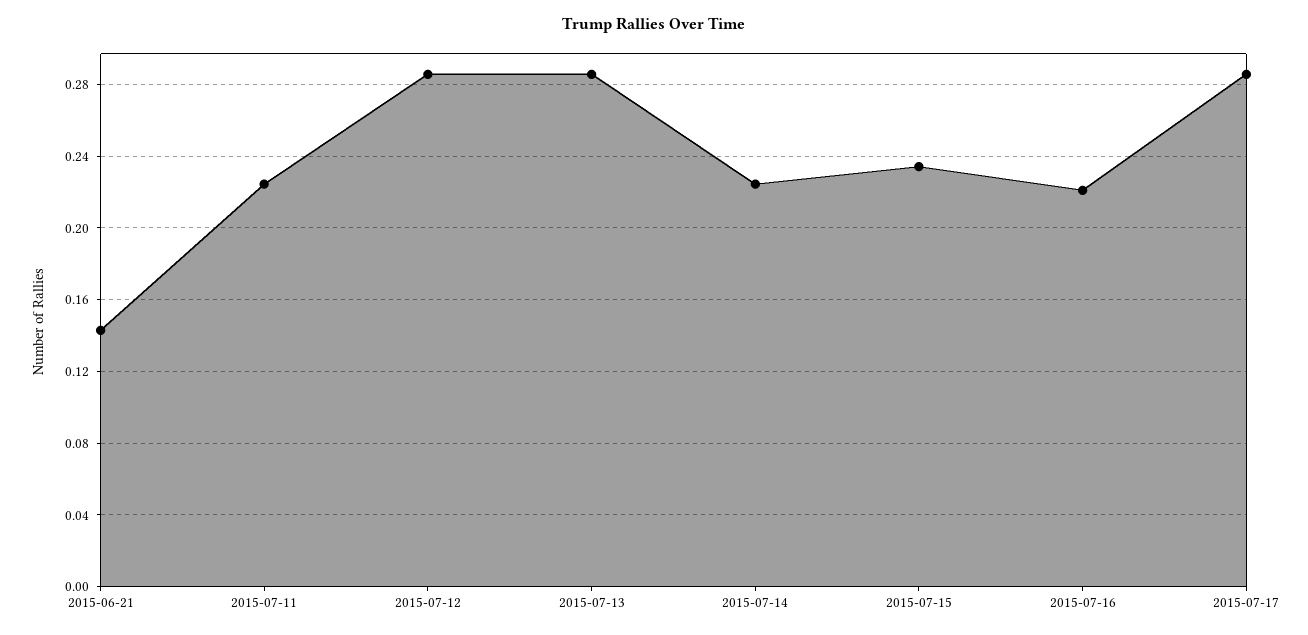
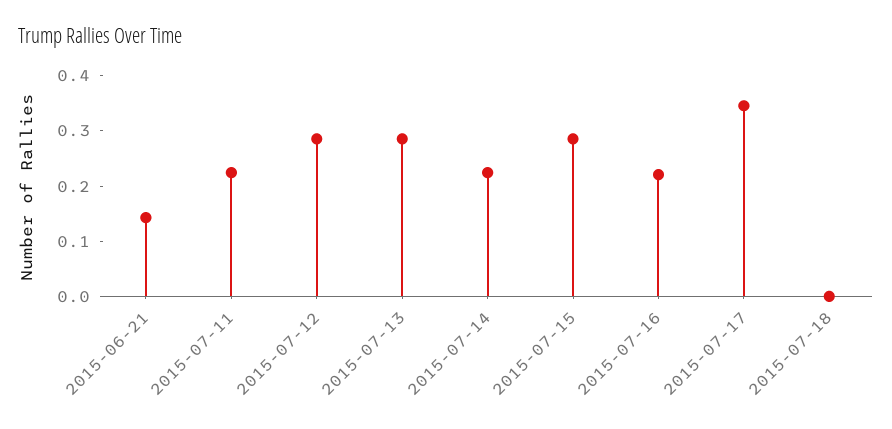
2015-07-15: 0.235 -> 0.28
2015-07-17: 0.285 -> 0.34
2015-07-18: none -> 0

